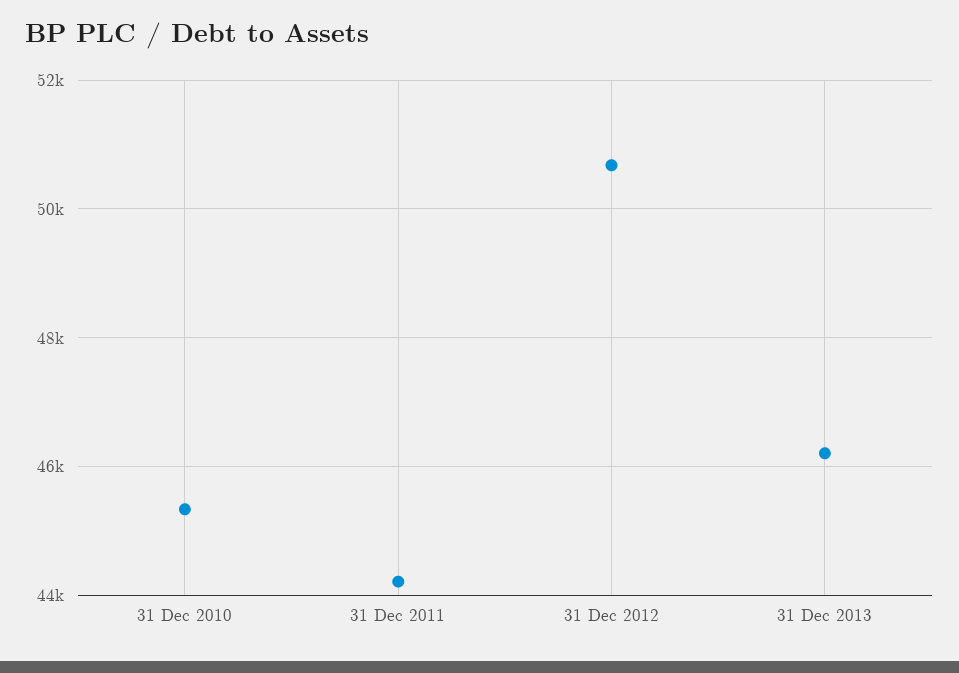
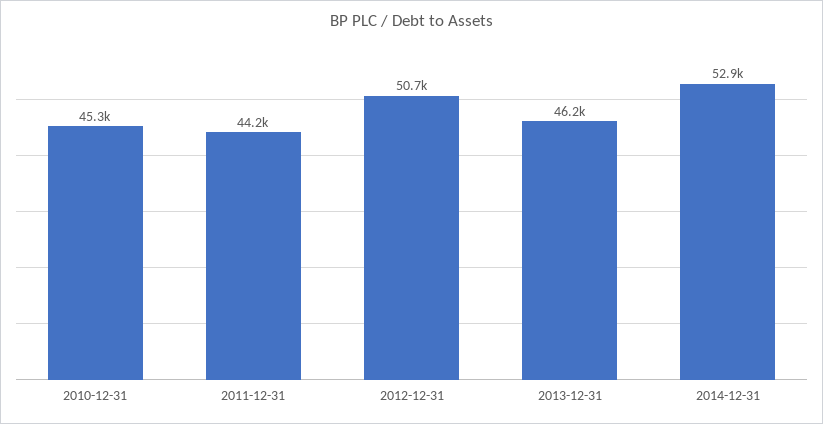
2014-12-31: none -> 52900

